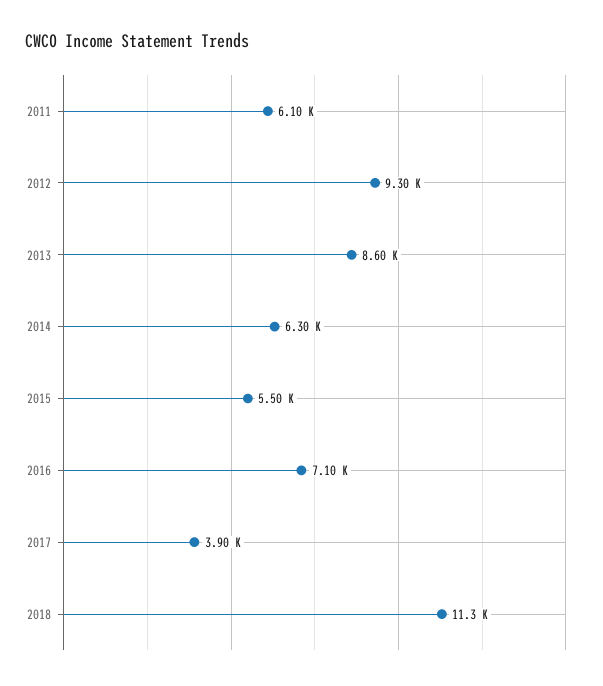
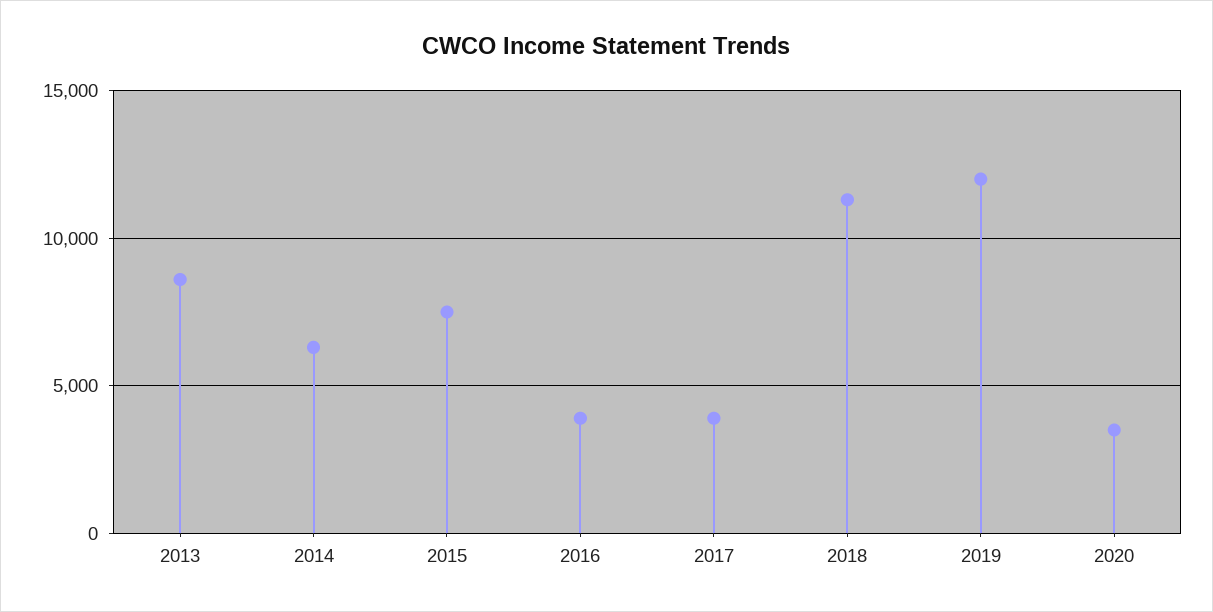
2011: 6100 -> none
2012: 9300 -> none
2015: 5500 -> 7500
2016: 7100 -> 4000
2019: none -> 12000
2020: none -> 3500

